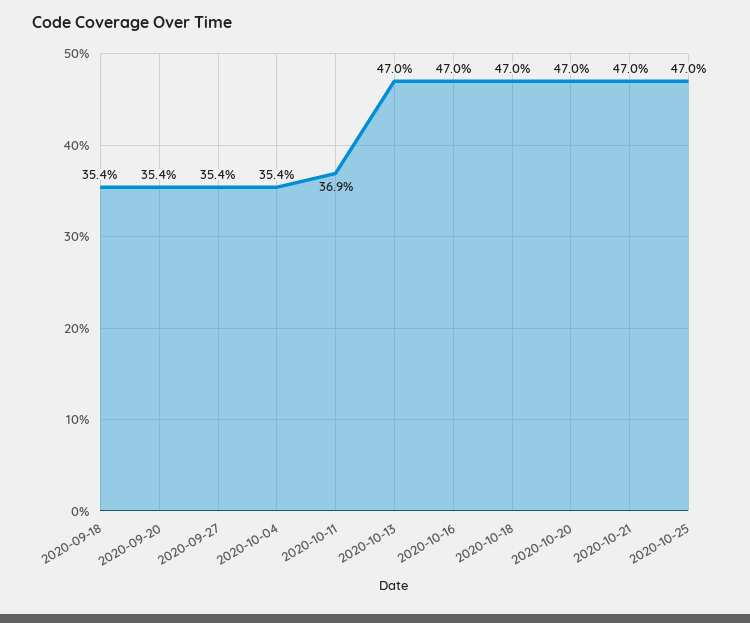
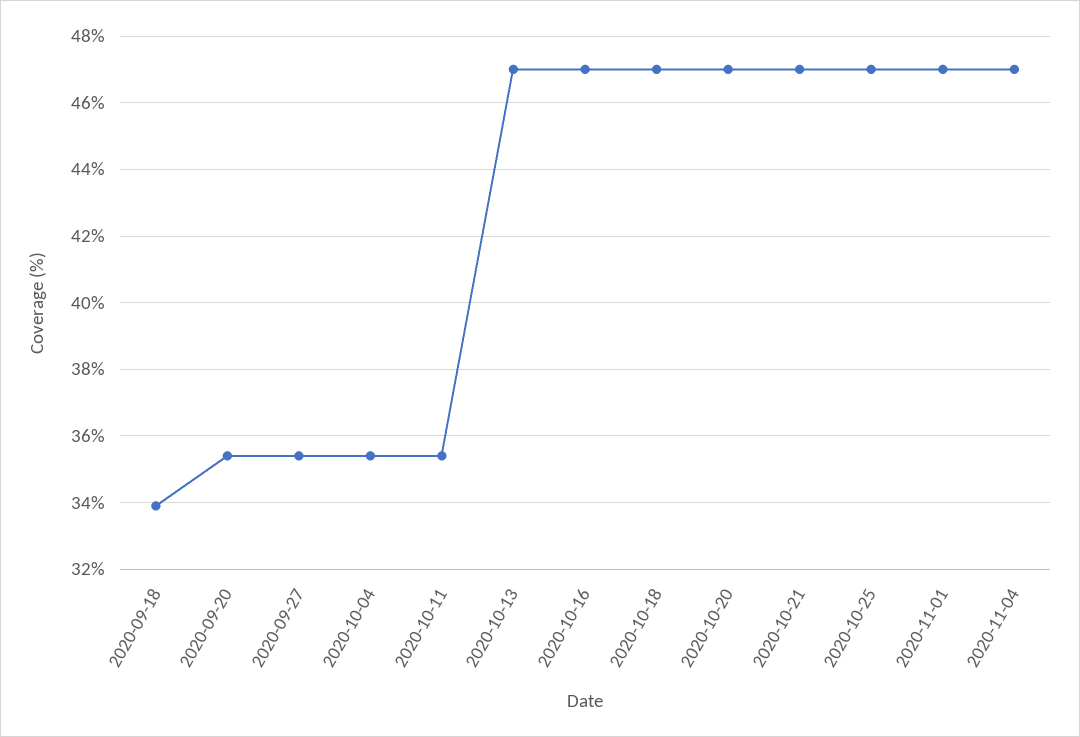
2020-09-18: 35.4 -> 34
2020-10-11: 36.9 -> 35.5
2020-11-01: none -> 47
2020-11-04: none -> 47

